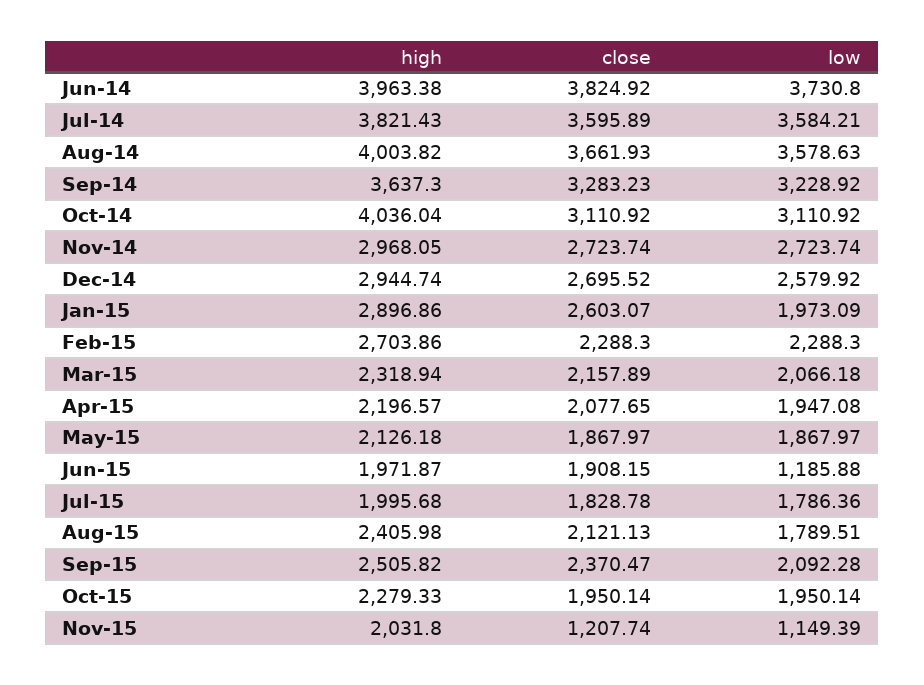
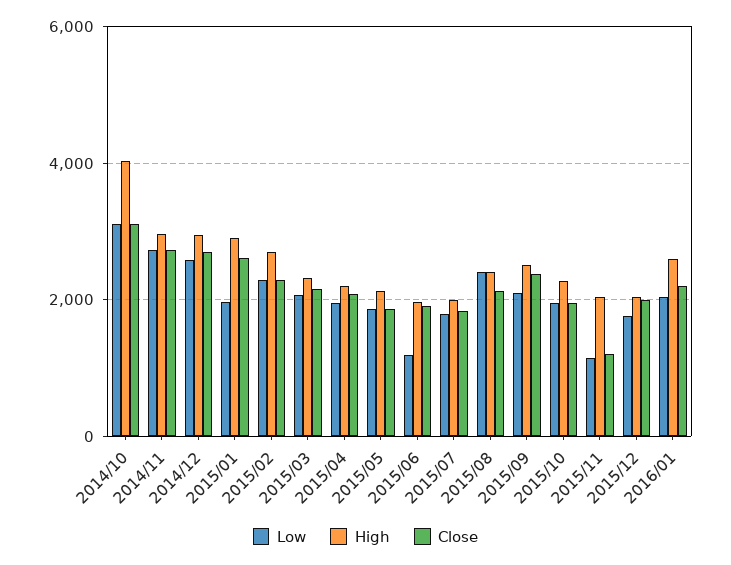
high, Jun-14: 3963.38 -> none
close, Jun-14: 3824.92 -> none
low, Jun-14: 3730.8 -> none
high, Jul-14: 3821.43 -> none
close, Jul-14: 3595.89 -> none
low, Jul-14: 3584.21 -> none
high, Aug-14: 4003.82 -> none
close, Aug-14: 3661.93 -> none
low, Aug-14: 3578.63 -> none
high, Sep-14: 3637.3 -> none
close, Sep-14: 3283.23 -> none
low, Sep-14: 3228.92 -> none
low, Aug-15: 1789.51 -> 2400
low, 2015/12: none -> 1800
high, 2015/12: none -> 2000
close, 2015/12: none -> 2000
low, 2016/01: none -> 2000
high, 2016/01: none -> 2600
close, 2016/01: none -> 2200

